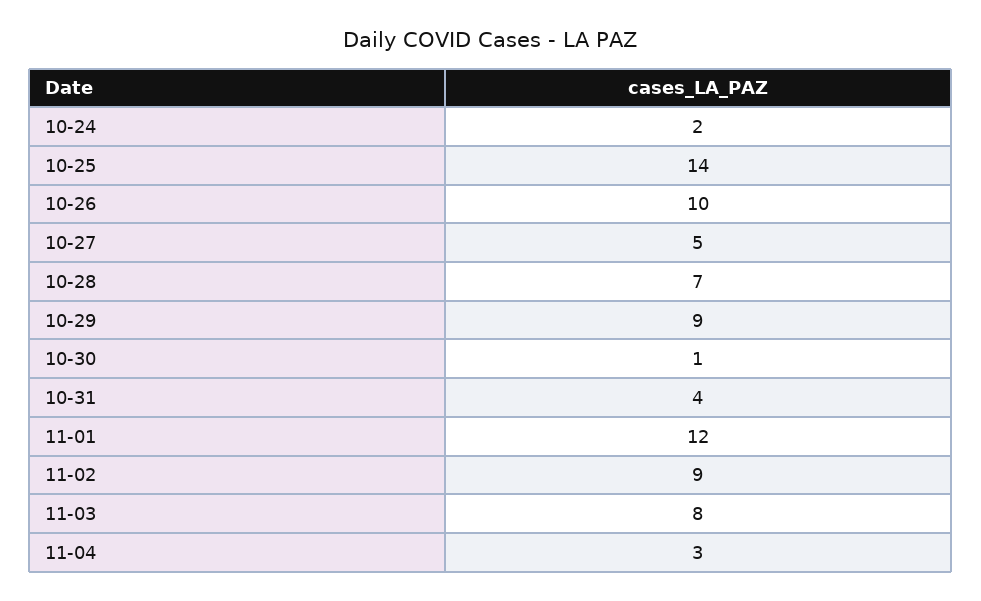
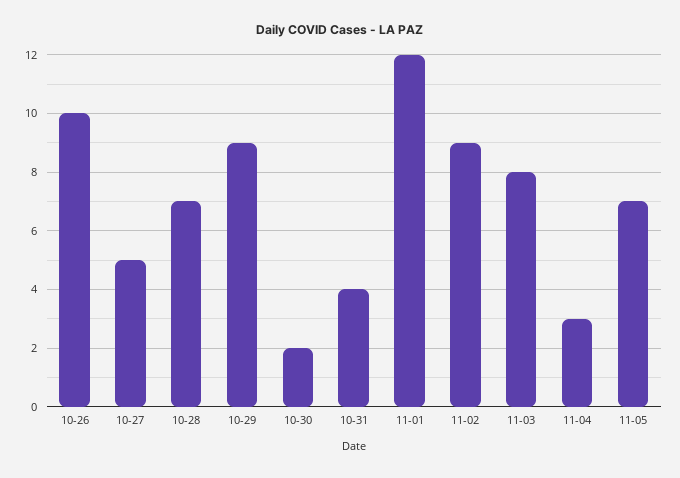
10-24: 2 -> none
10-25: 14 -> none
10-30: 1 -> 2
11-05: none -> 7

